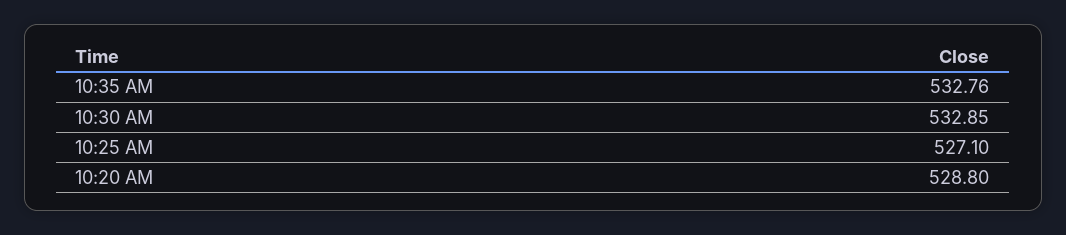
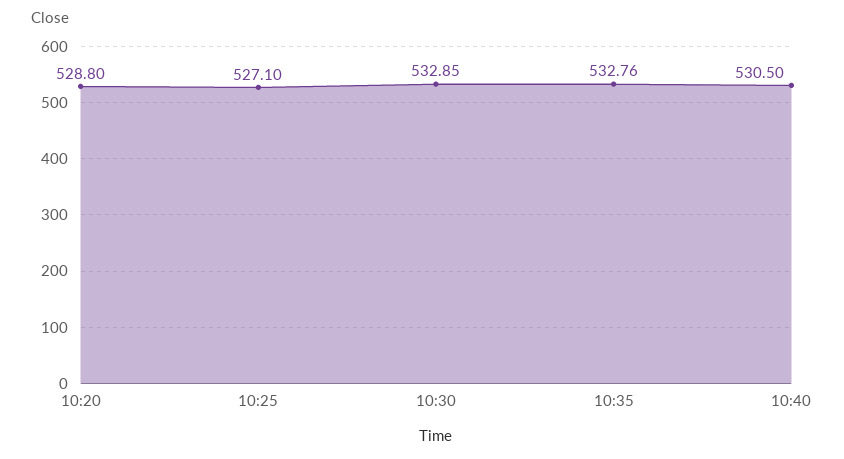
10:40: none -> 530.5

